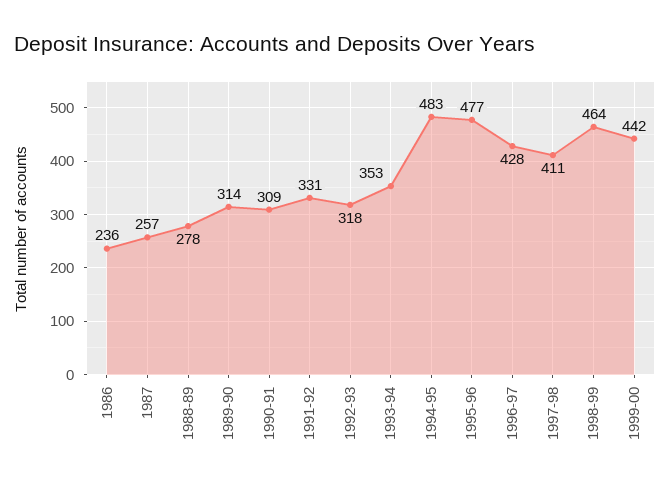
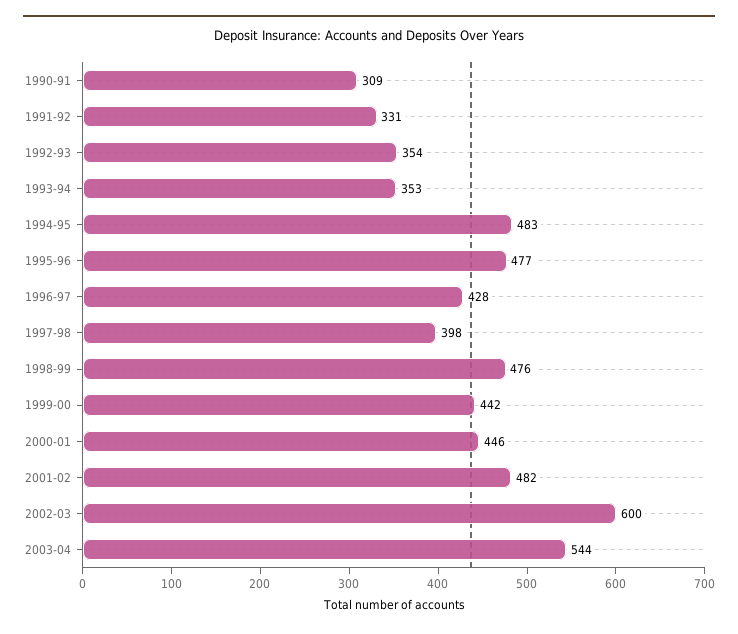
1986: 236 -> none
1987: 257 -> none
1988-89: 278 -> none
1989-90: 314 -> none
1992-93: 318 -> 354
1997-98: 411 -> 398
1998-99: 464 -> 476
2000-01: none -> 446
2001-02: none -> 482
2002-03: none -> 600
2003-04: none -> 544

